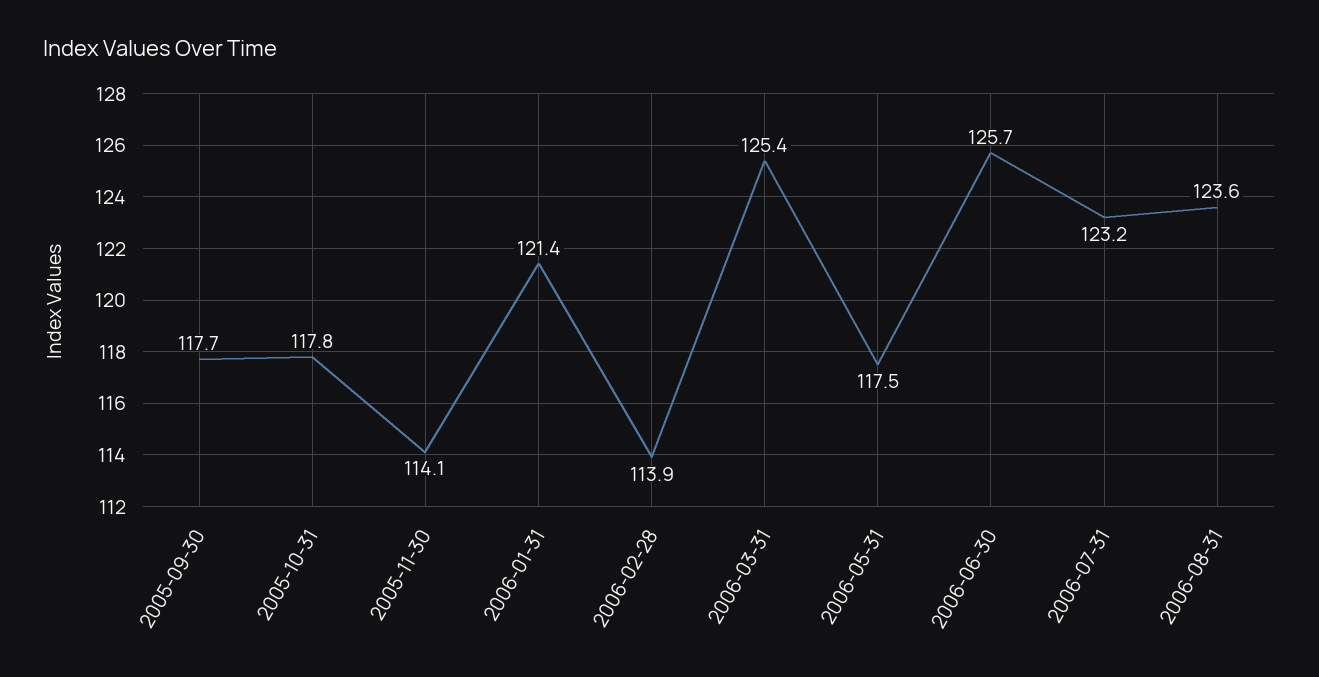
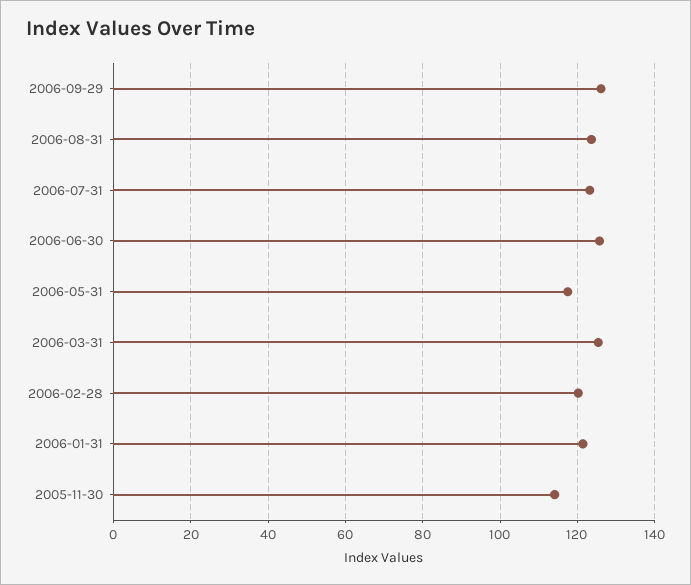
2005-09-30: 117.7 -> none
2005-10-31: 117.8 -> none
2006-02-28: 113.9 -> 120
2006-09-29: none -> 126

